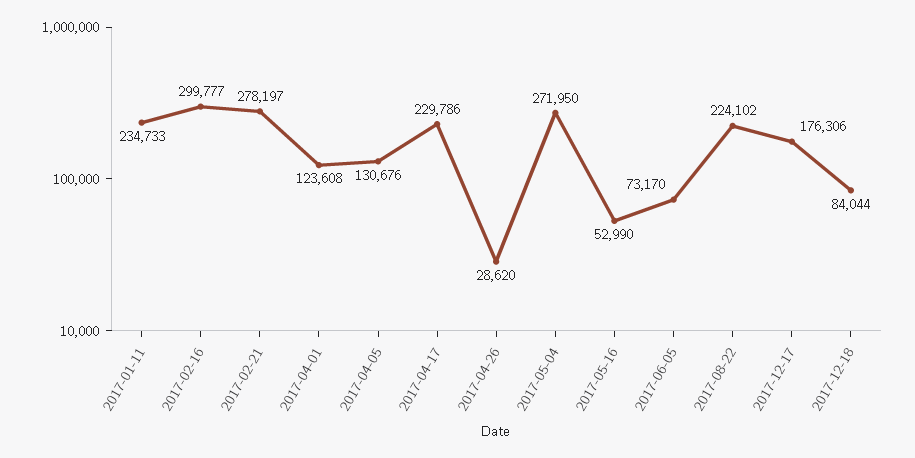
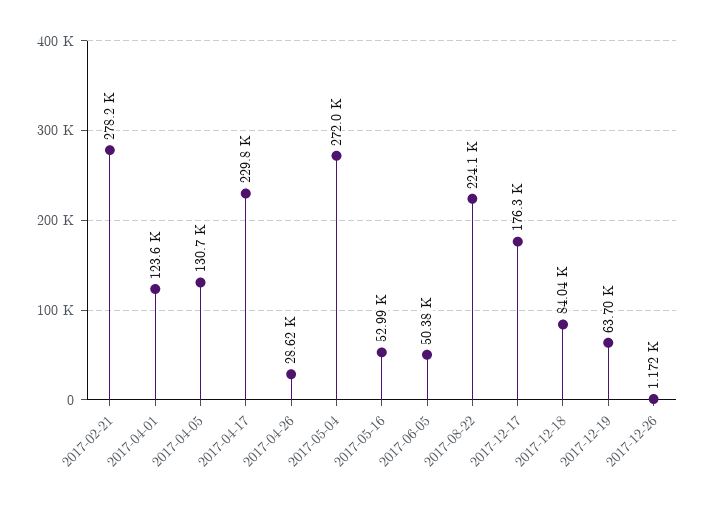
2017-01-11: 234733 -> none
2017-02-16: 299777 -> none
2017-06-05: 73170 -> 50380
2017-12-19: none -> 63700
2017-12-26: none -> 1172

